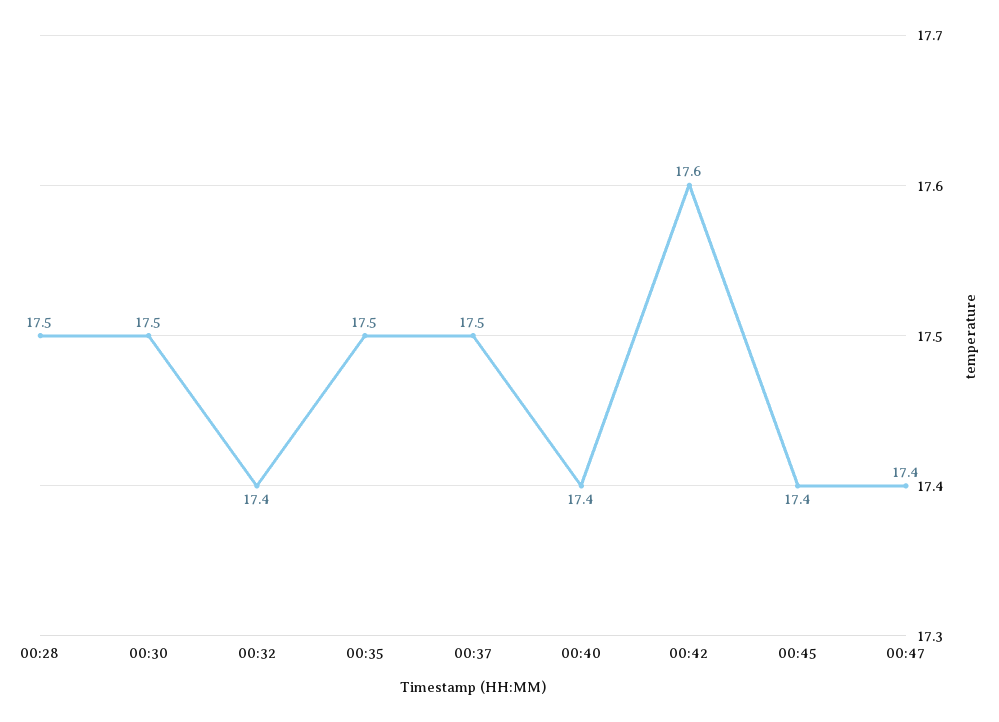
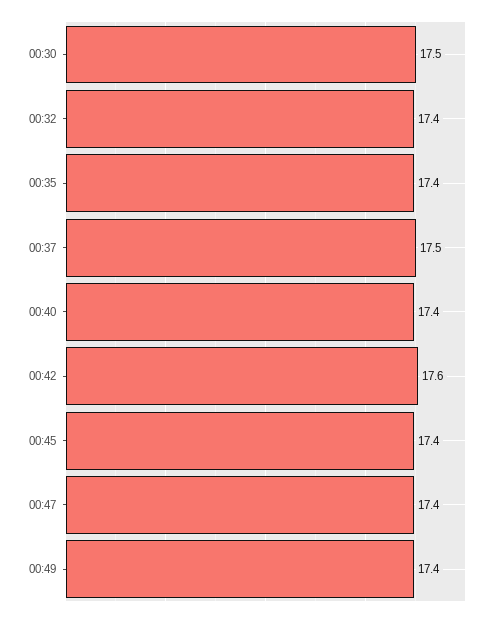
00:28: 17.5 -> none
00:35: 17.5 -> 17.4
00:49: none -> 17.4

